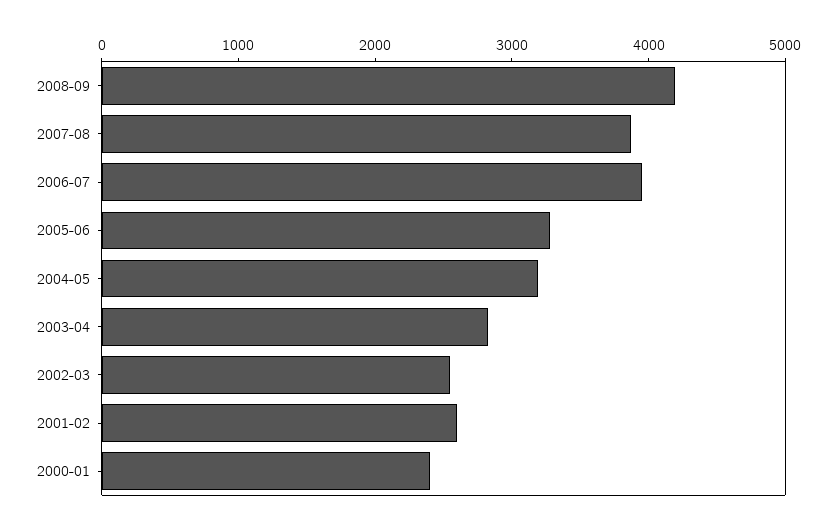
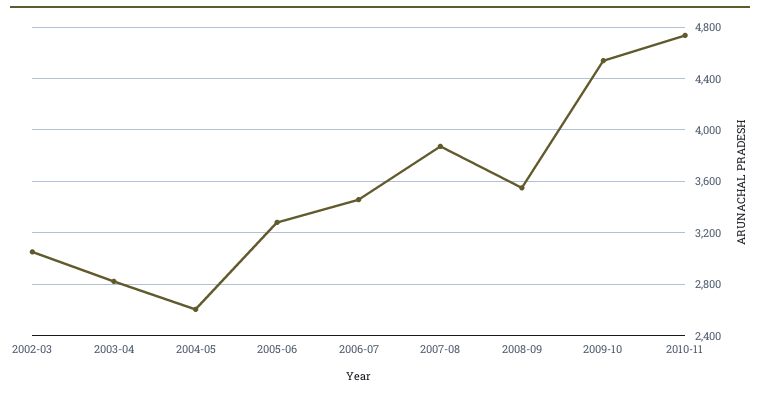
2008-09: 4200 -> 3550
2006-07: 4000 -> 3450
2004-05: 3200 -> 2600
2002-03: 2600 -> 3050
2001-02: 2600 -> none
2000-01: 2400 -> none
2009-10: none -> 4550
2010-11: none -> 4750

